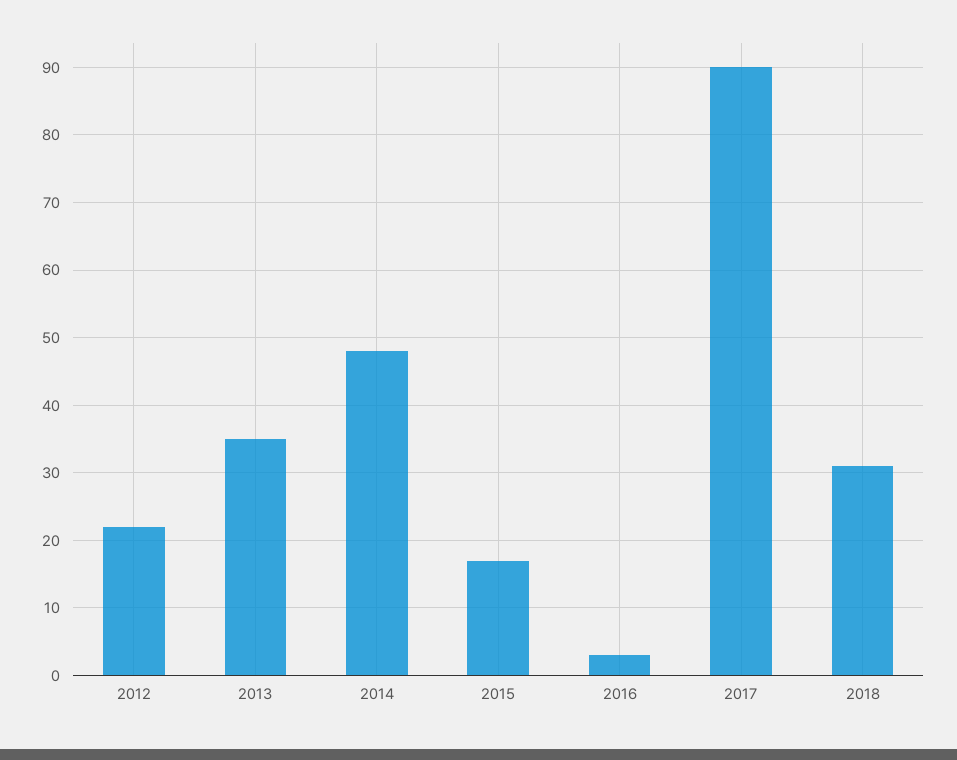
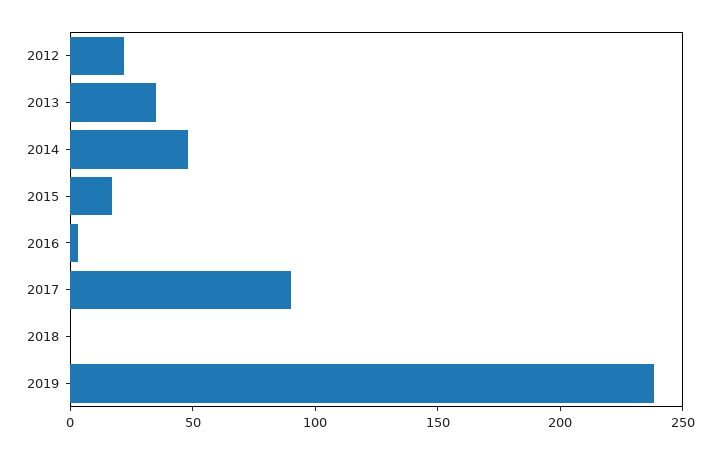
2018: 31 -> 0
2019: none -> 240

